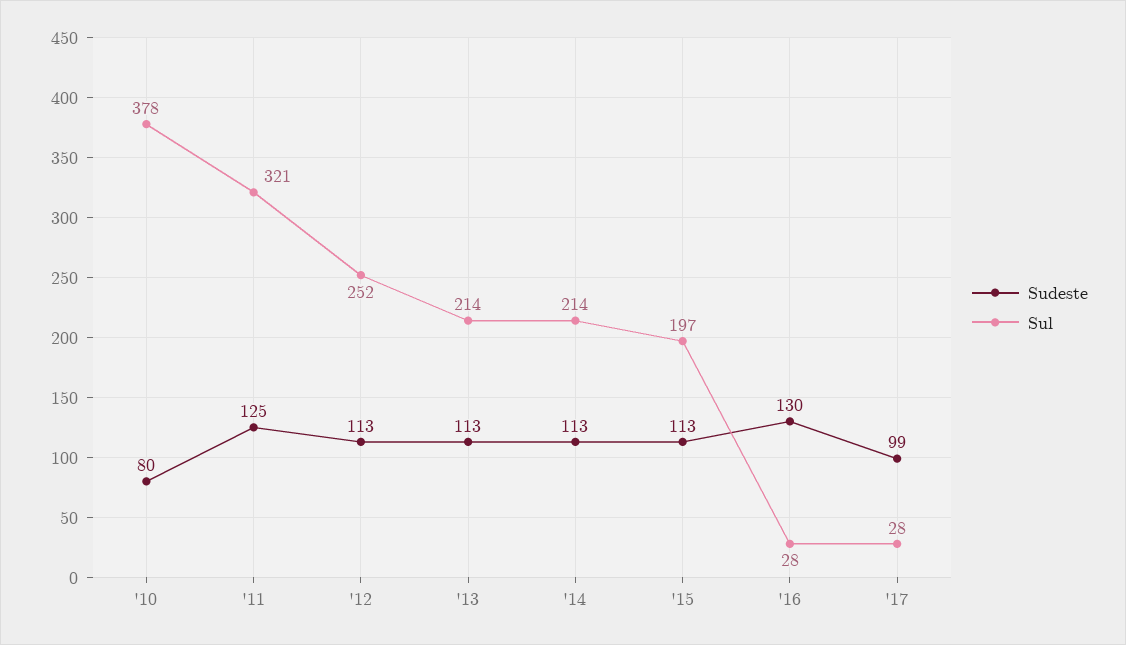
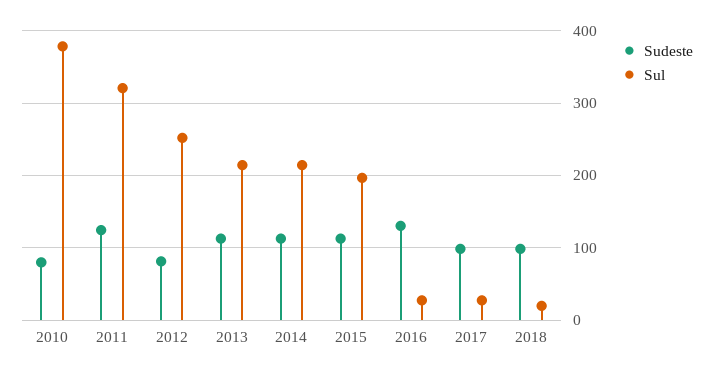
Sudeste, '12: 113 -> 80
Sudeste, 2018: none -> 100
Sul, 2018: none -> 20

